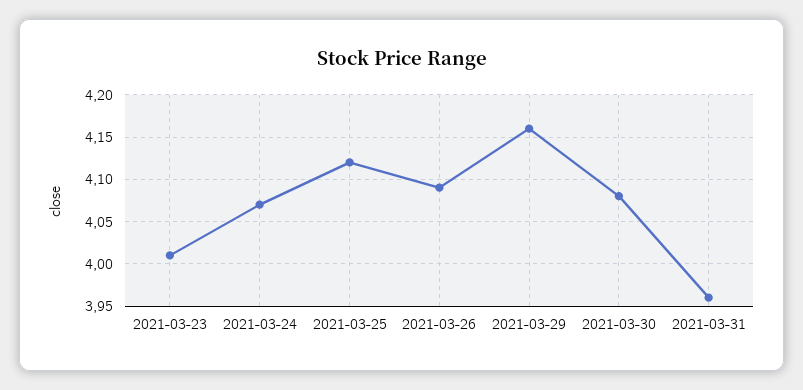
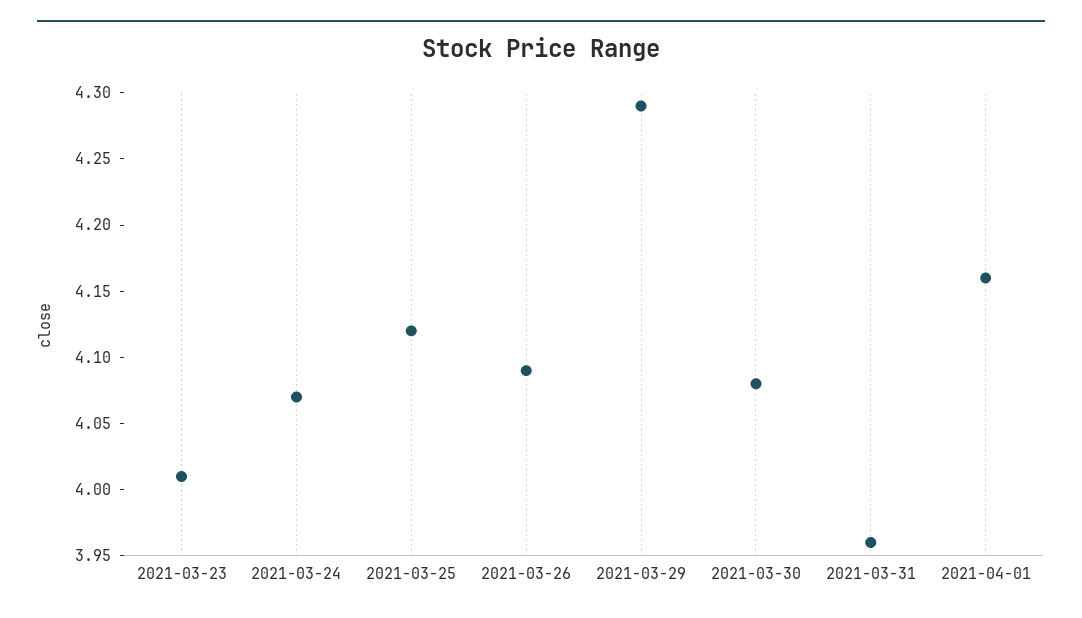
2021-03-29: 4.16 -> 4.29
2021-04-01: none -> 4.16

